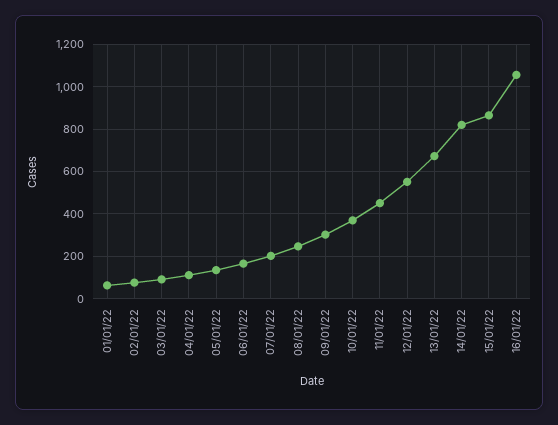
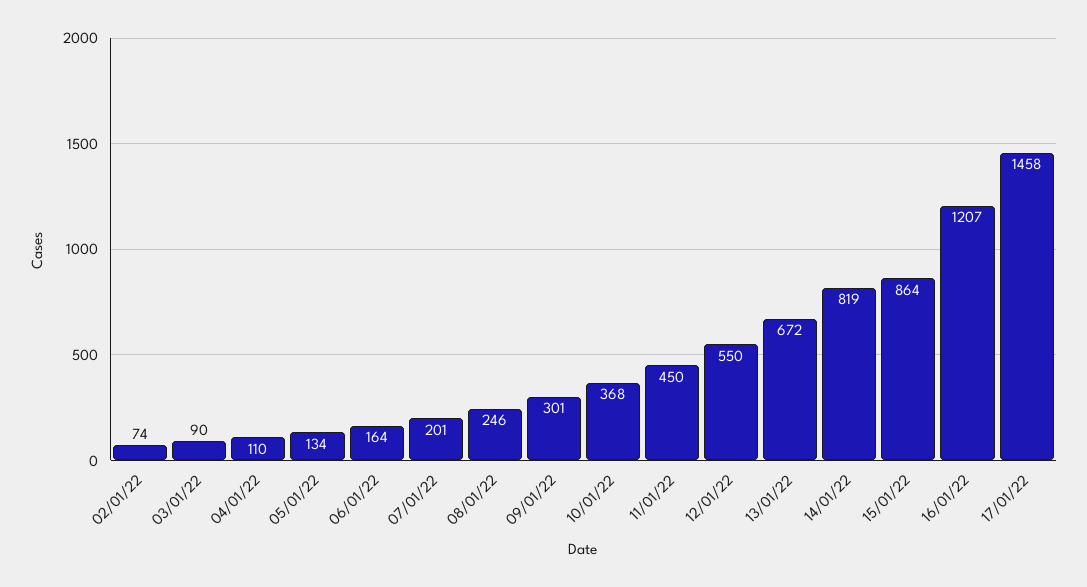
01/01/22: 50 -> none
16/01/22: 1050 -> 1207
17/01/22: none -> 1458

